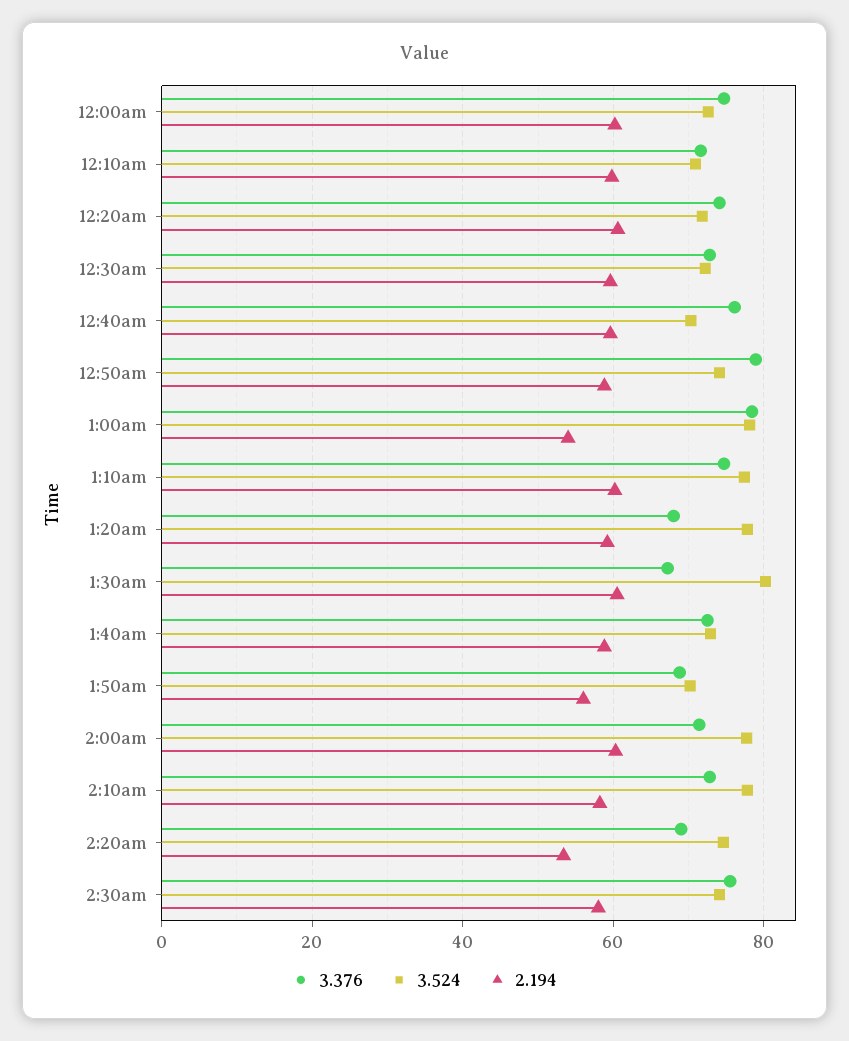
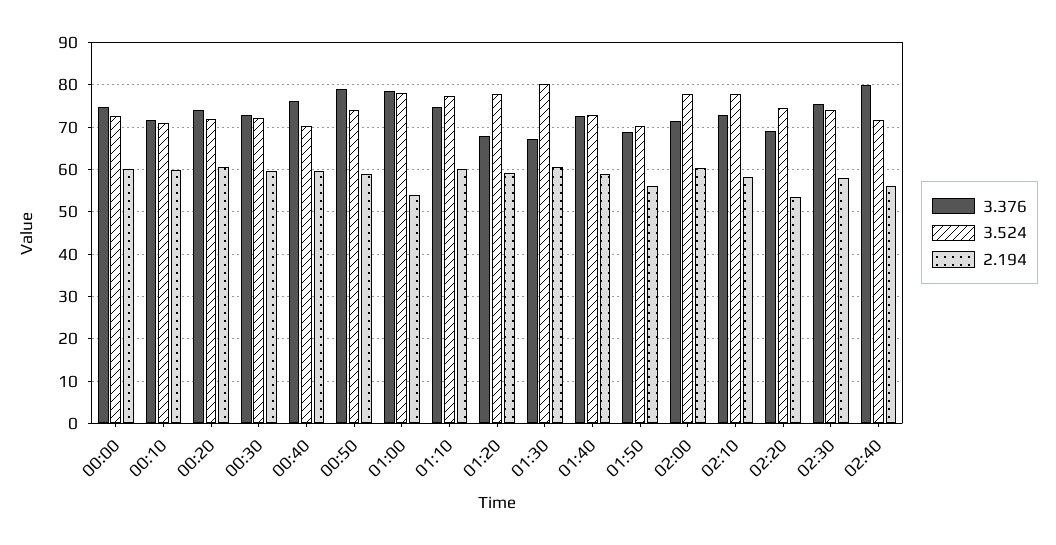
3.376, 02:40: none -> 80
3.524, 02:40: none -> 72
2.194, 02:40: none -> 56

